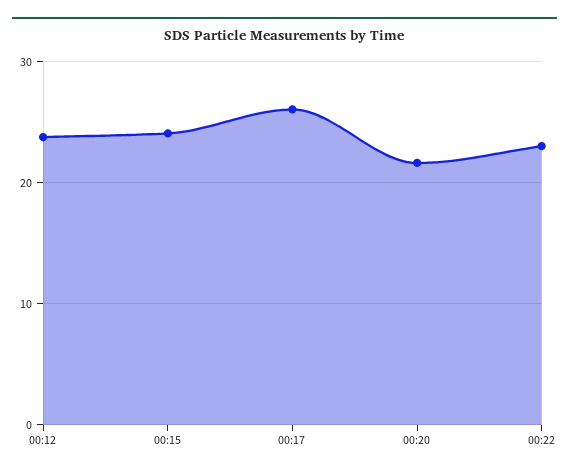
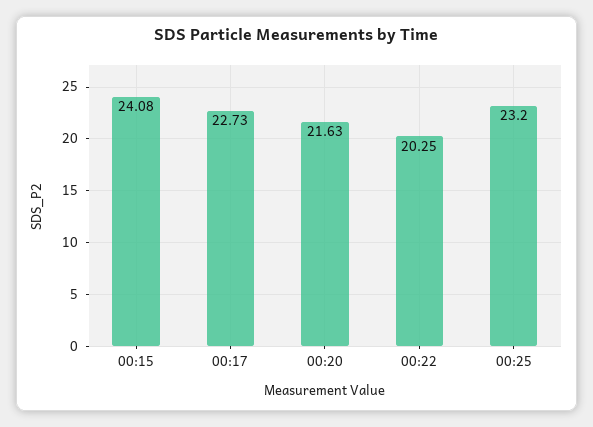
00:12: 24 -> none
00:17: 26 -> 22.73
00:22: 23 -> 20.25
00:25: none -> 23.2

